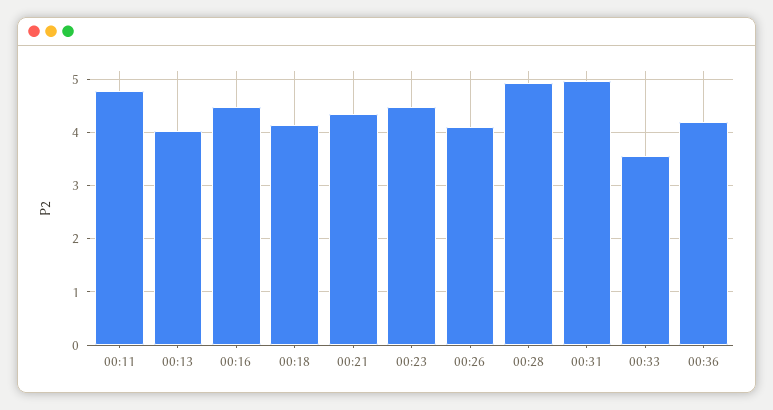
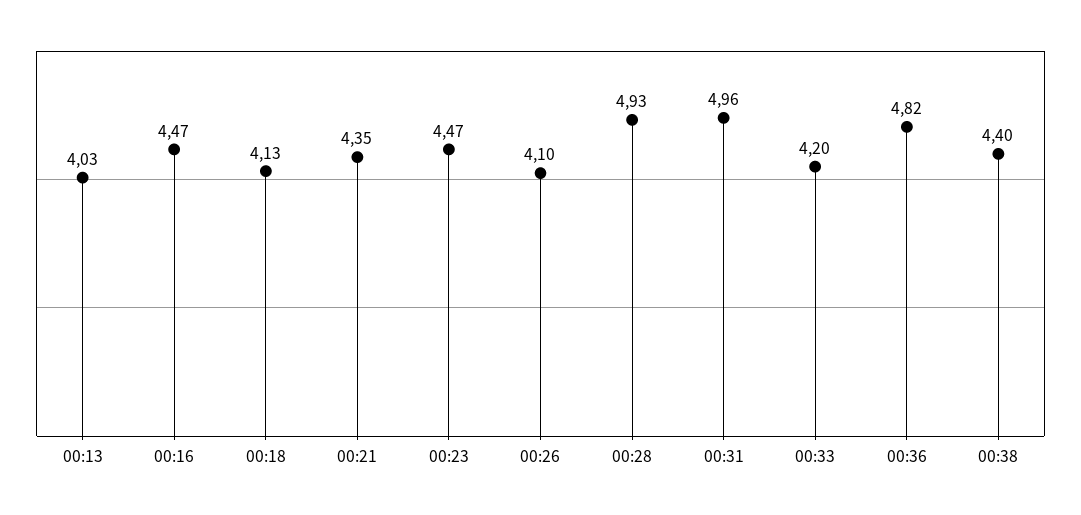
00:11: 4.8 -> none
00:33: 3.6 -> 4.2
00:36: 4.2 -> 4.82
00:38: none -> 4.4

